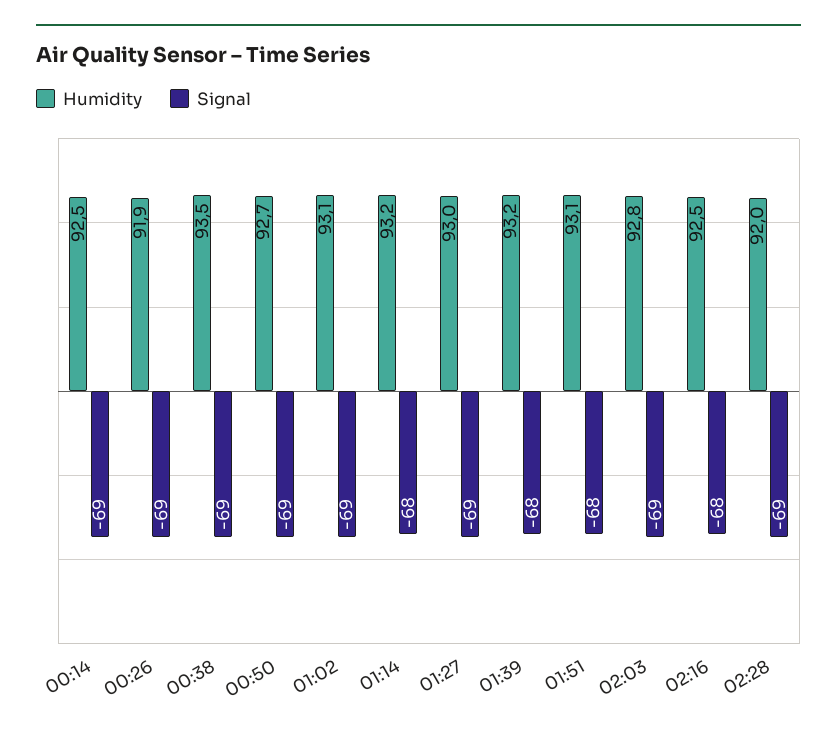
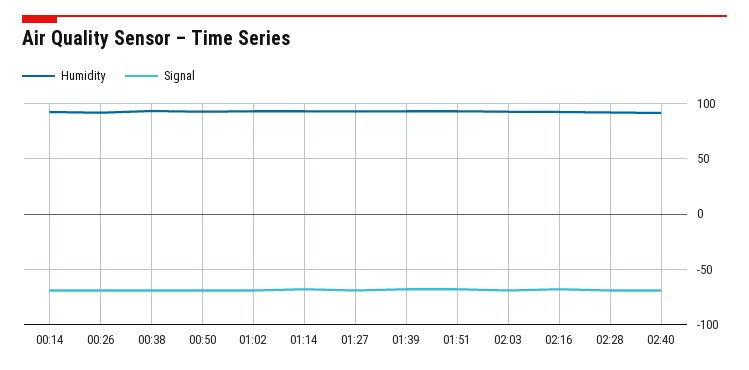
Humidity, 02:40: none -> 90
Signal, 02:40: none -> -70

